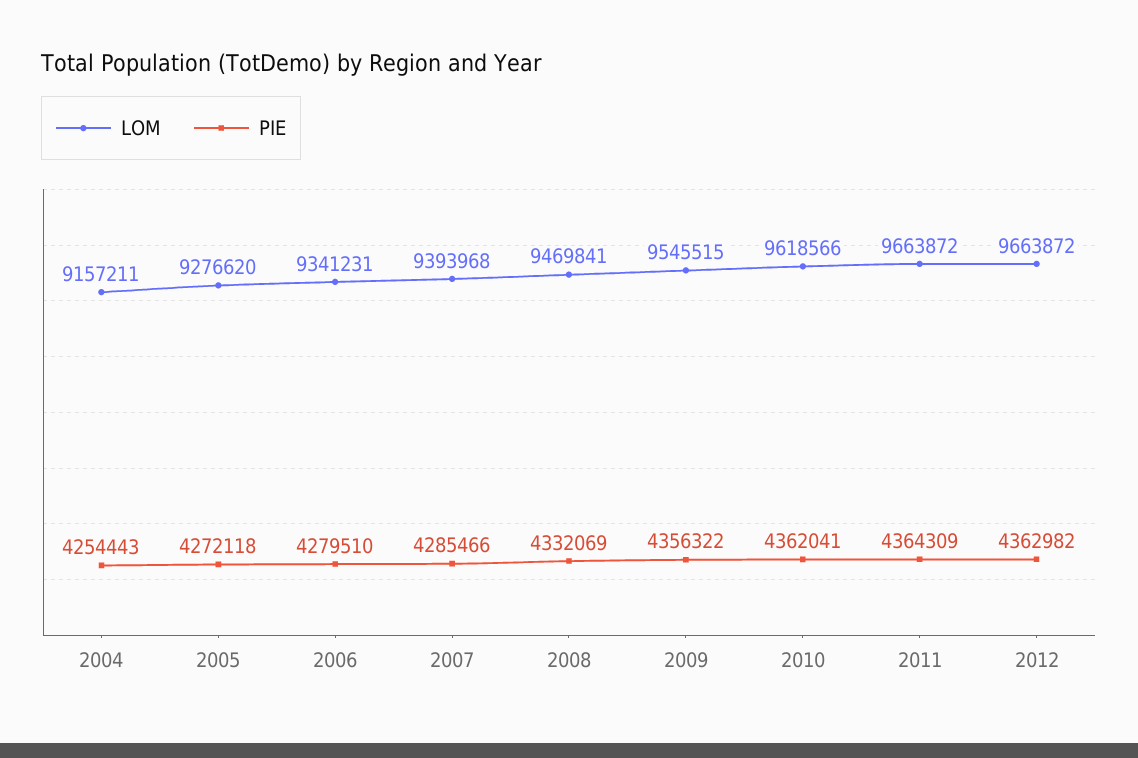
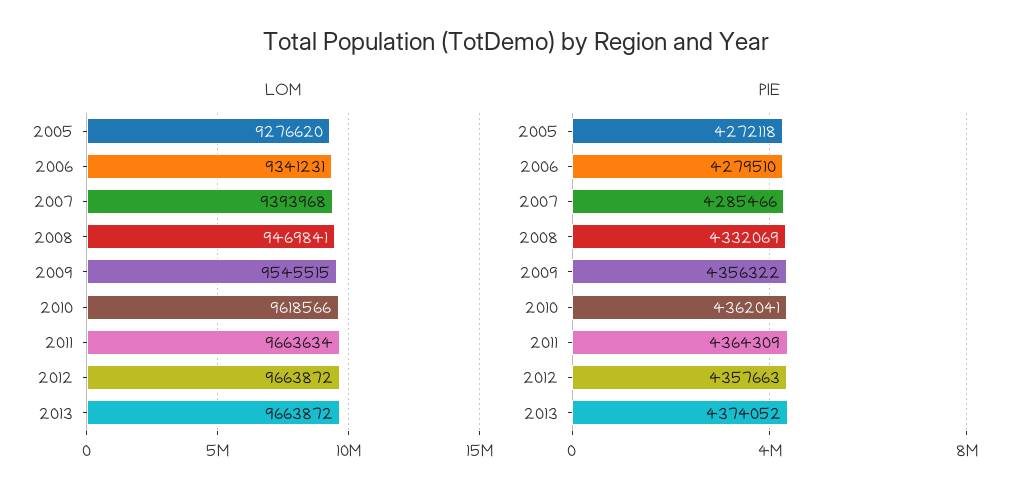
LOM, 2004: 9157211 -> none
PIE, 2004: 4254443 -> none
LOM, 2011: 9663872 -> 9663634
PIE, 2012: 4362982 -> 4357663
LOM, 2013: none -> 9663872
PIE, 2013: none -> 4374052

